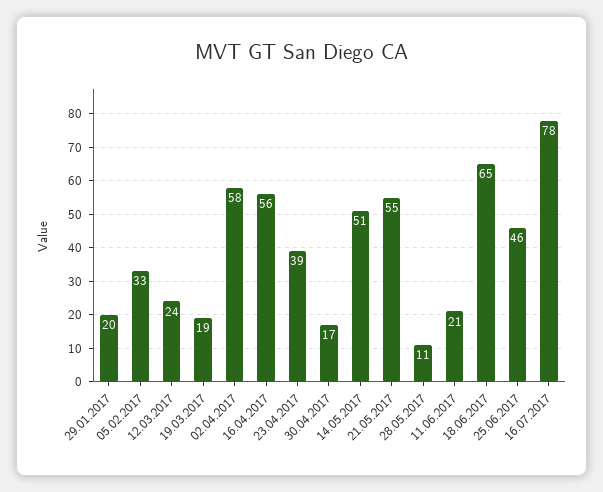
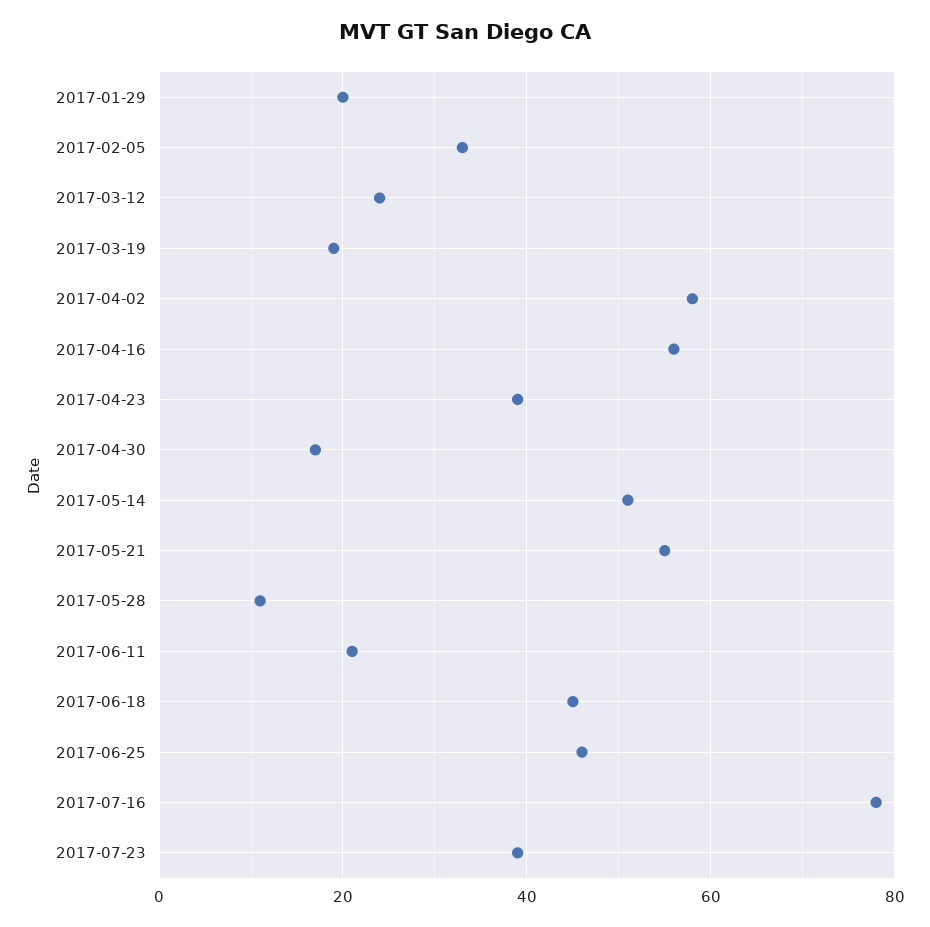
18.06.2017: 65 -> 45
2017-07-23: none -> 40

